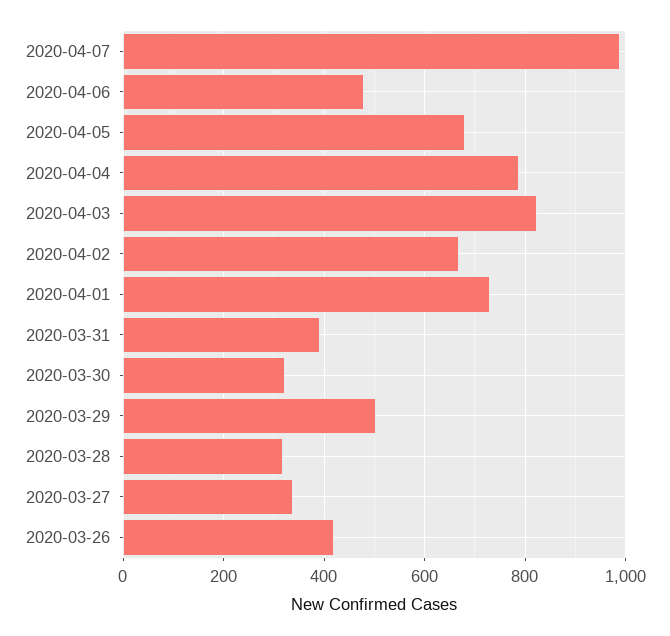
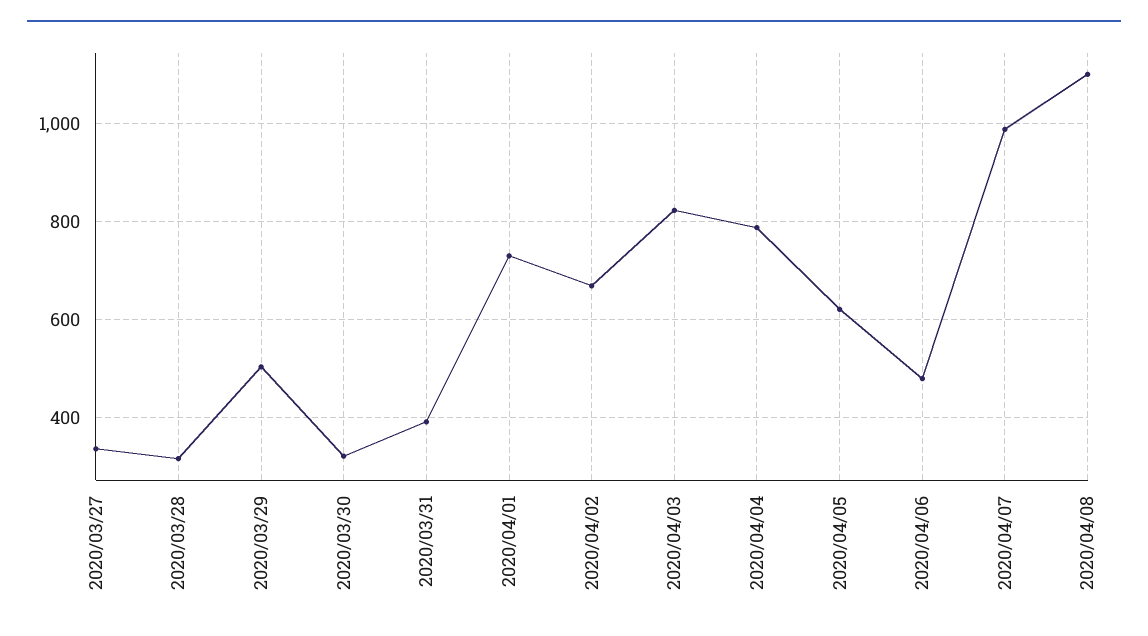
2020-04-05: 680 -> 620
2020-03-26: 420 -> none
2020/04/08: none -> 1100

